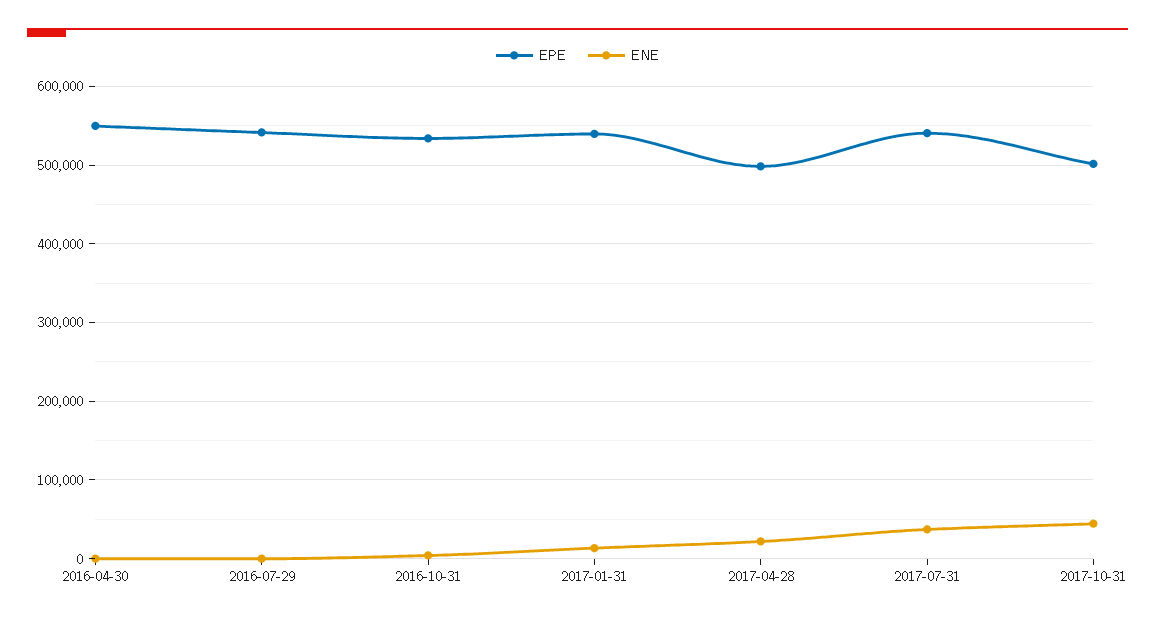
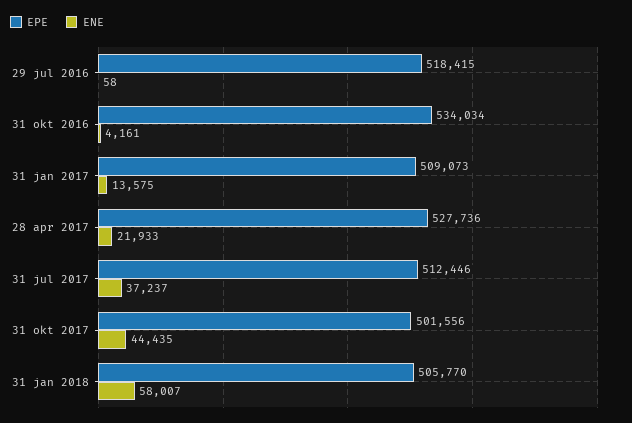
EPE, 2016-04-30: 550000 -> none
ENE, 2016-04-30: 0 -> none
EPE, 2016-07-29: 540000 -> 518415
EPE, 2017-01-31: 540000 -> 509073
EPE, 2017-04-28: 500000 -> 527736
EPE, 2017-07-31: 540000 -> 512446
EPE, 31 jan 2018: none -> 505770
ENE, 31 jan 2018: none -> 58007

